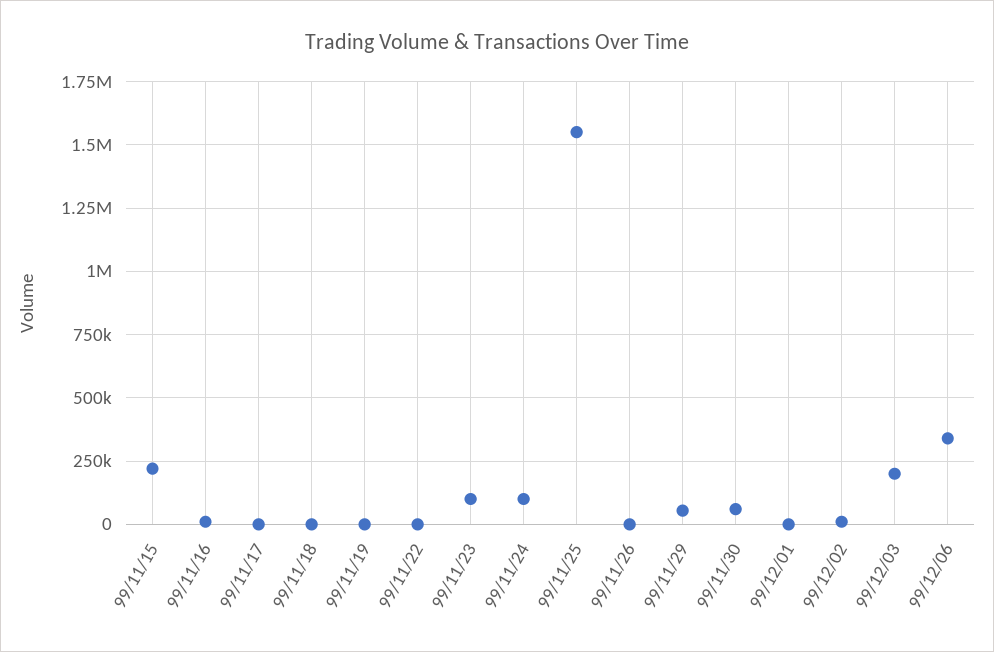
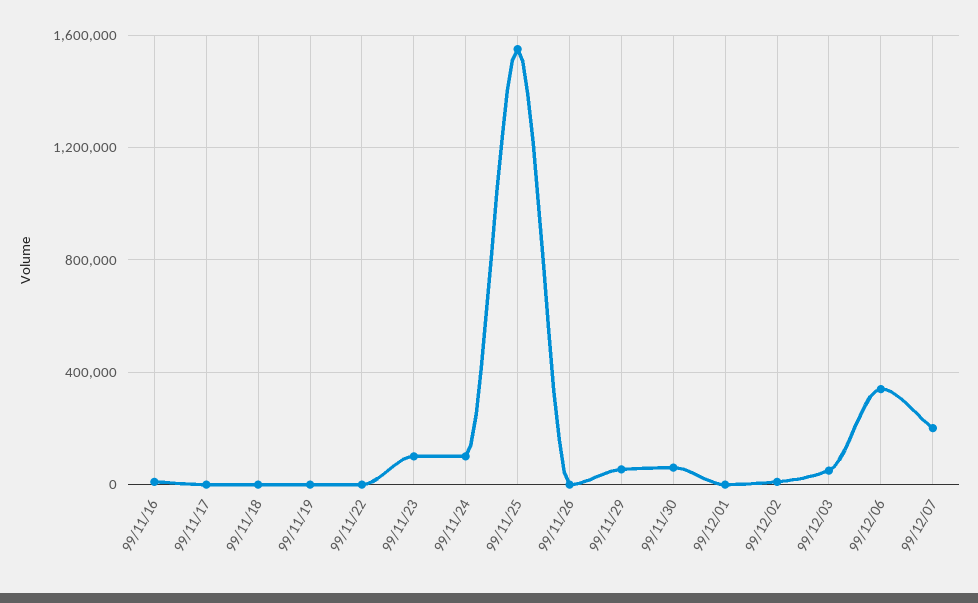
99/11/15: 225000 -> none
99/12/03: 200000 -> 50000
99/12/07: none -> 200000

